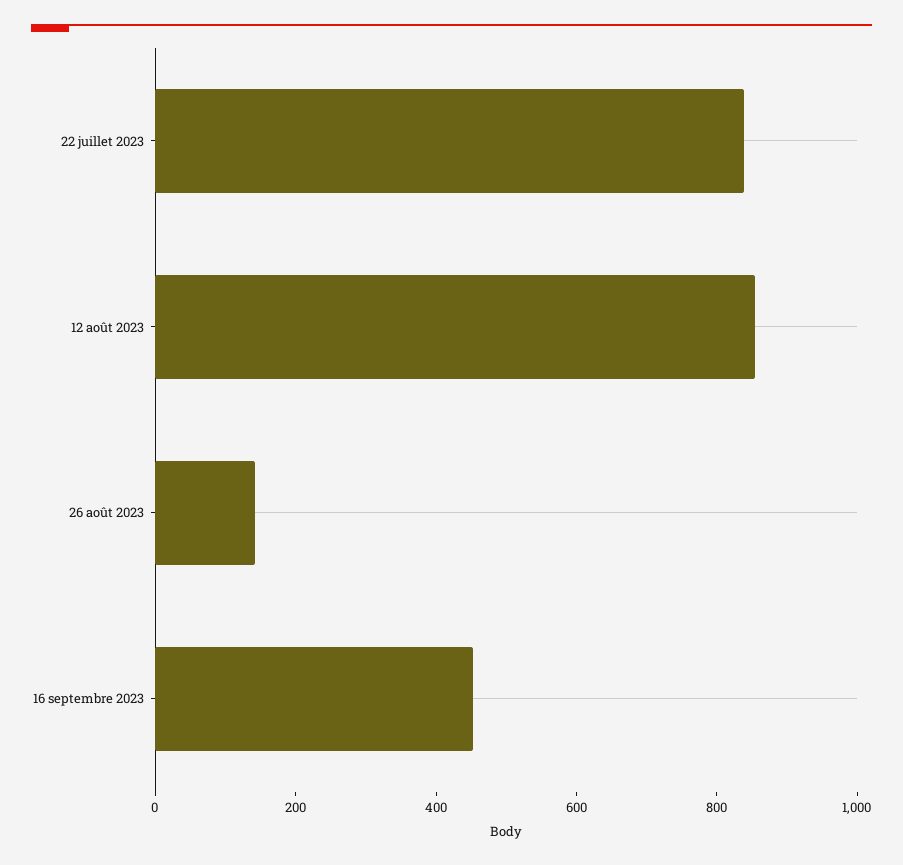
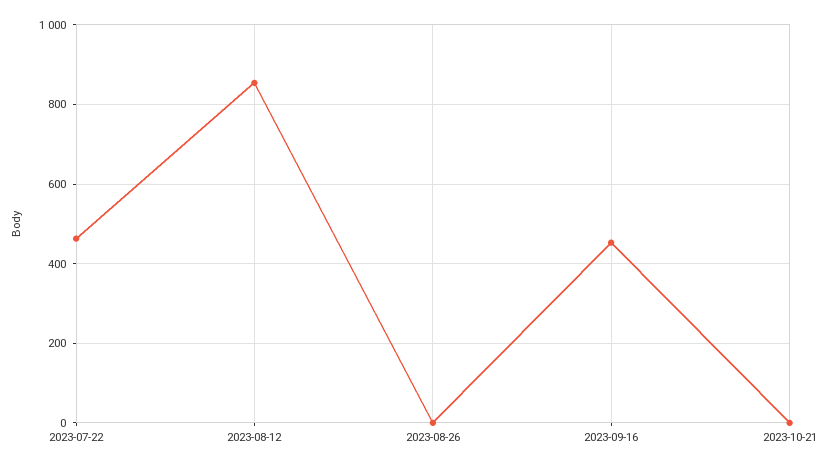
22 juillet 2023: 850 -> 460
26 août 2023: 150 -> 0
2023-10-21: none -> 0

